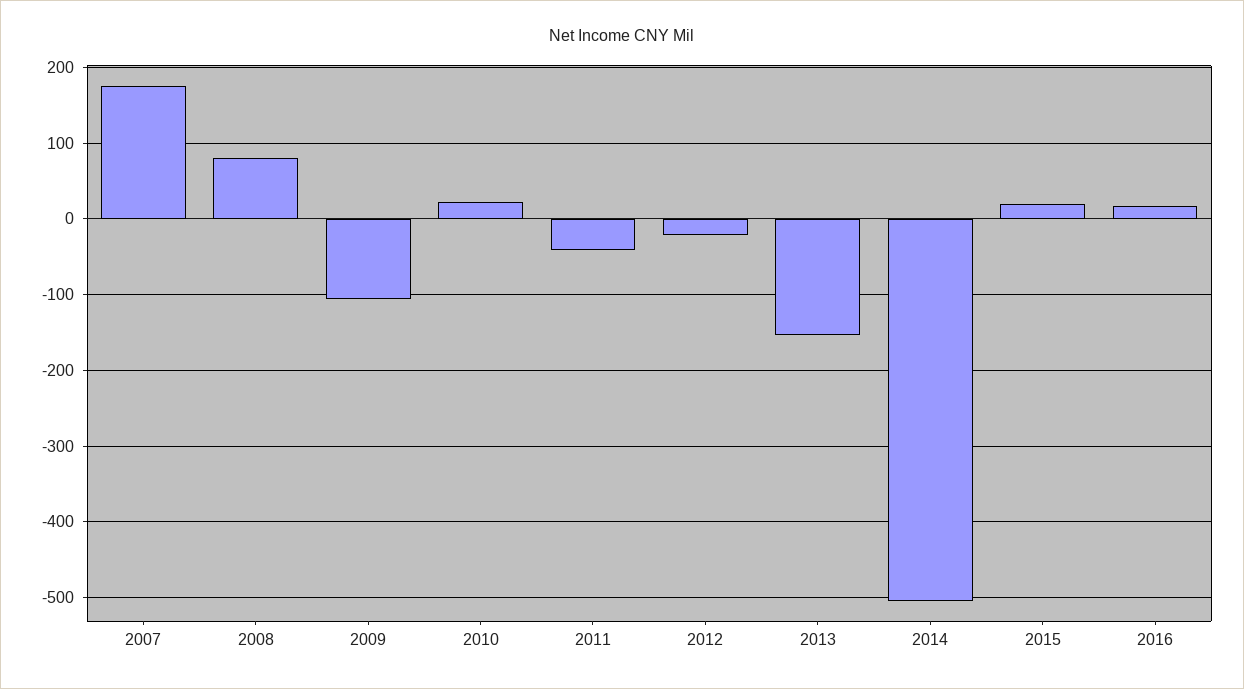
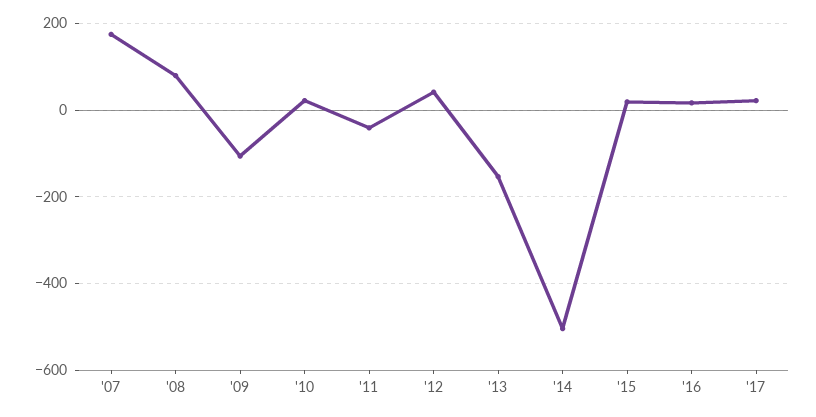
2012: -20 -> 40
'17: none -> 20

